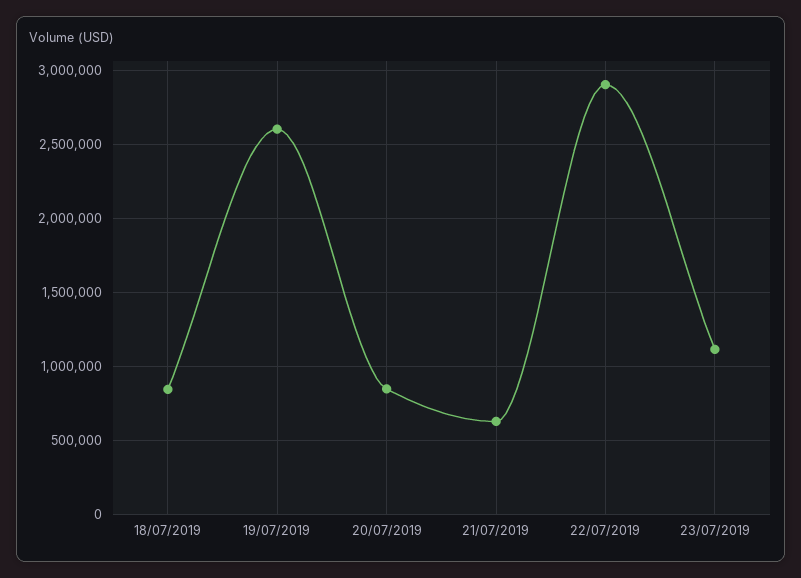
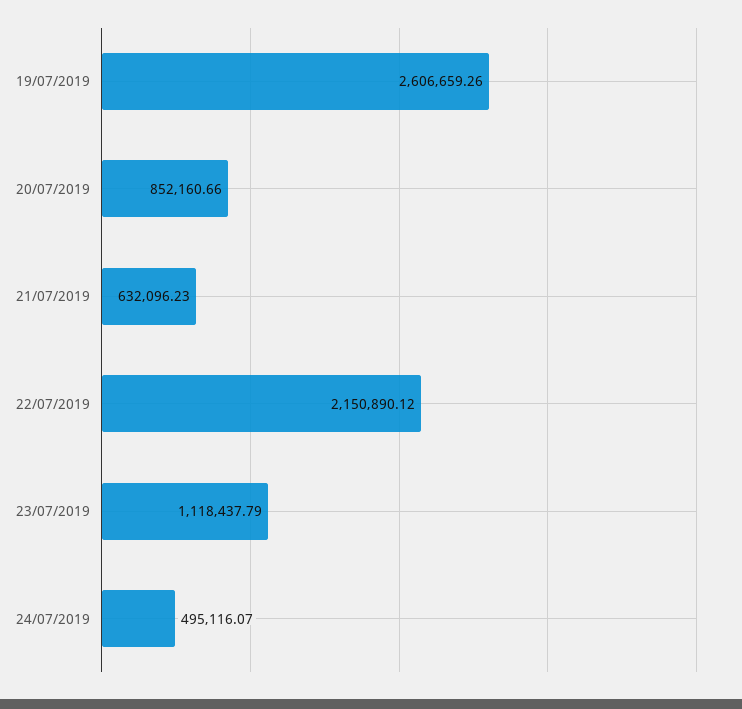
18/07/2019: 850000 -> none
22/07/2019: 2900000 -> 2150890.12
24/07/2019: none -> 495116.07

